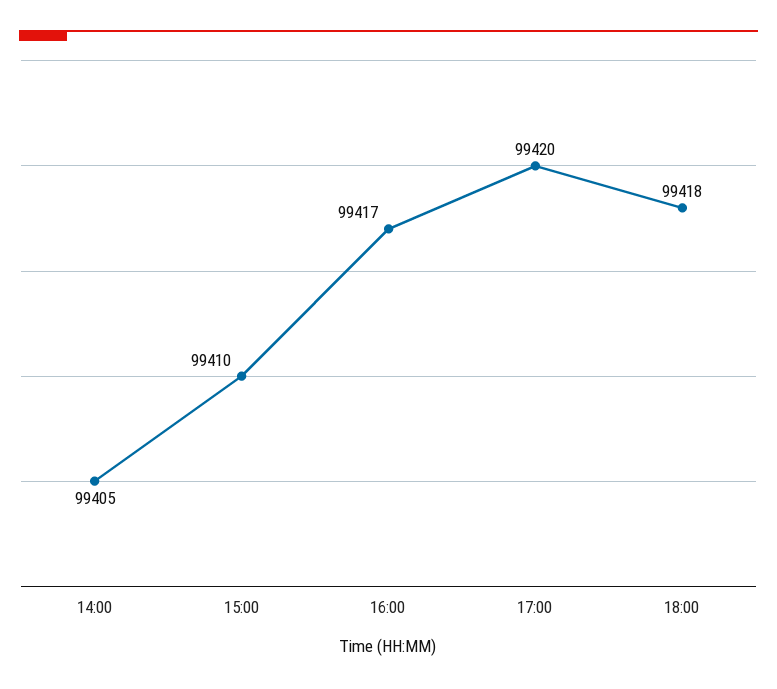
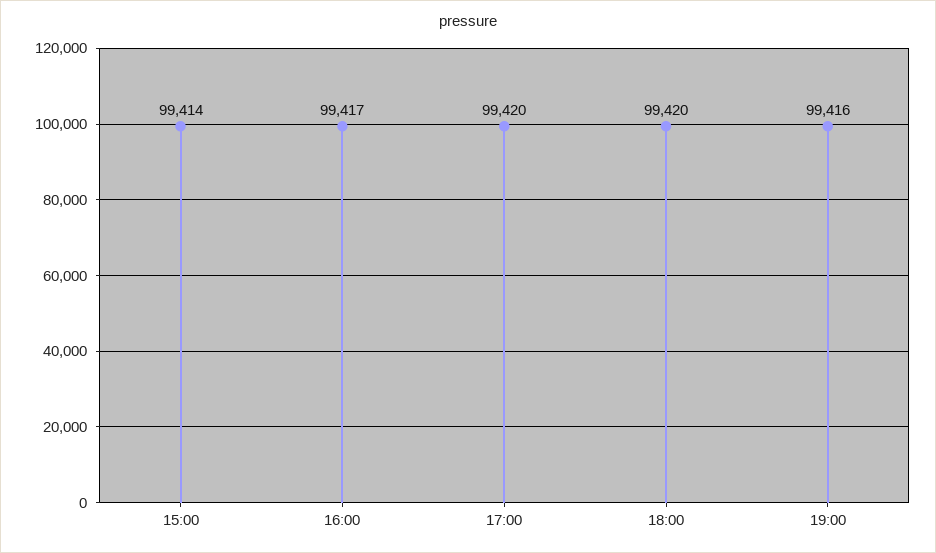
14:00: 99405 -> none
15:00: 99410 -> 99414
18:00: 99418 -> 99420
19:00: none -> 99416

